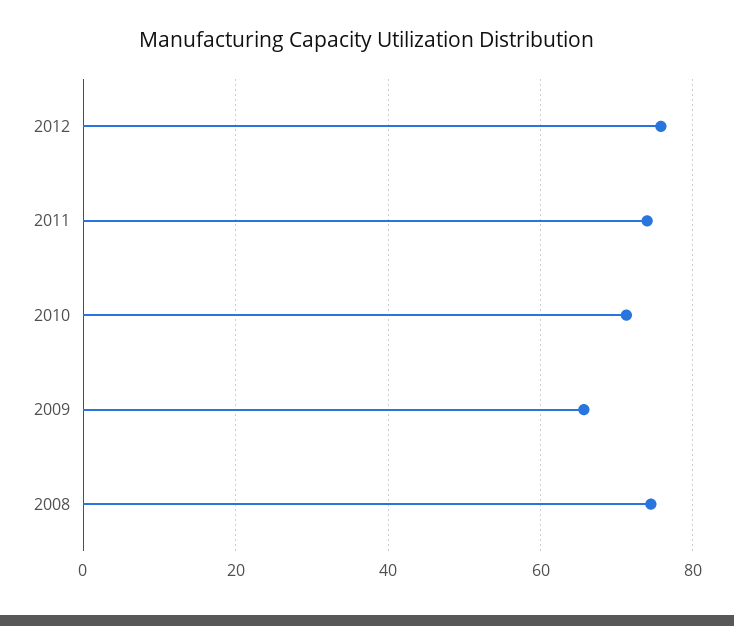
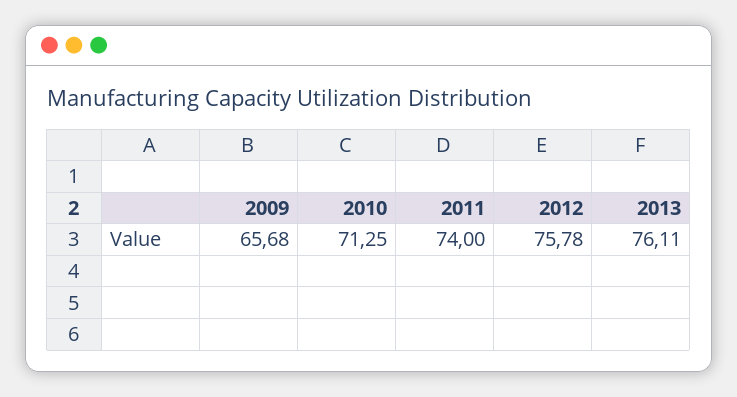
2008: 74 -> none
2013: none -> 76.11

